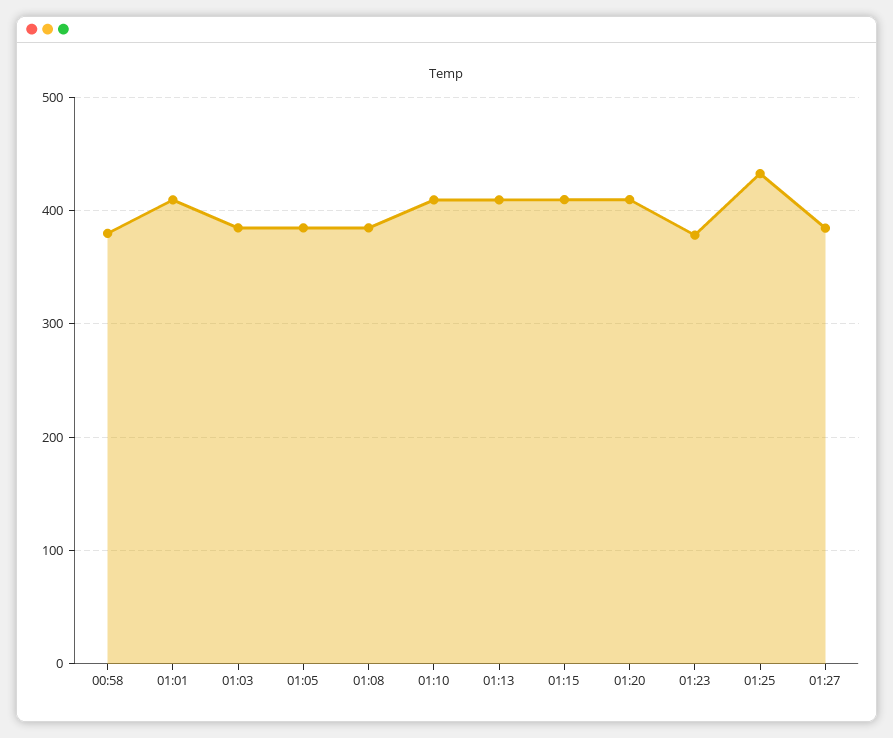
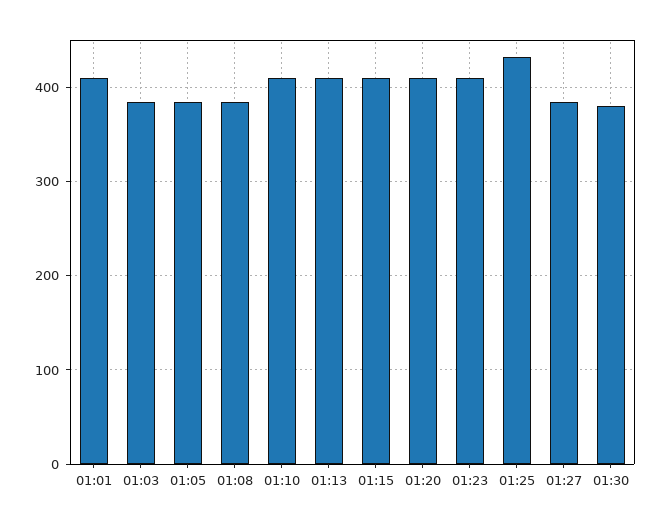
00:58: 380 -> none
01:23: 380 -> 410
01:30: none -> 380

